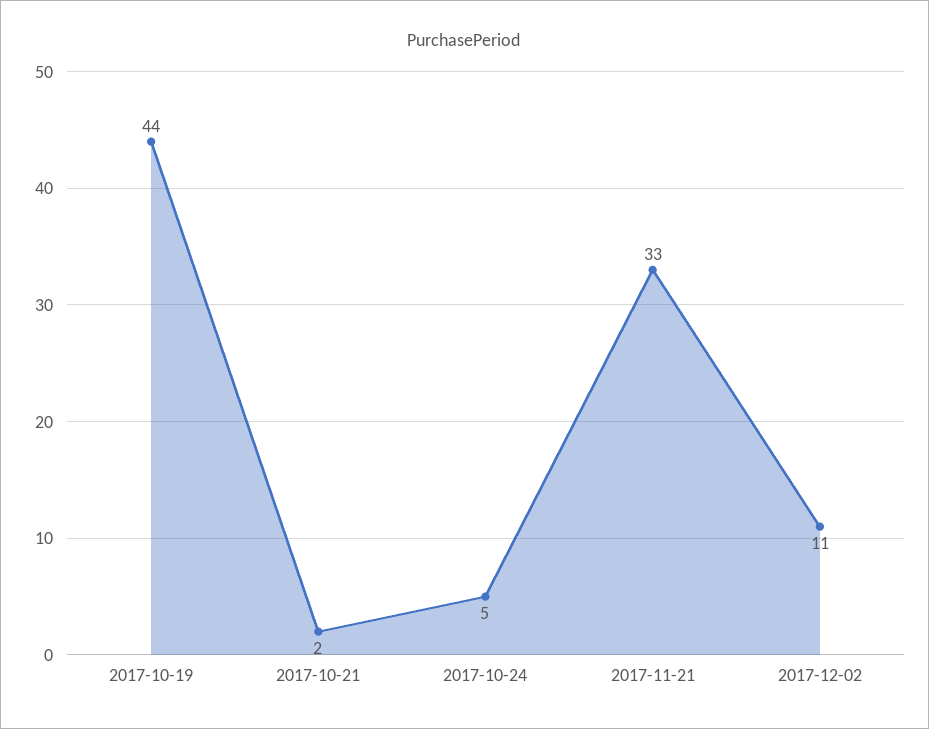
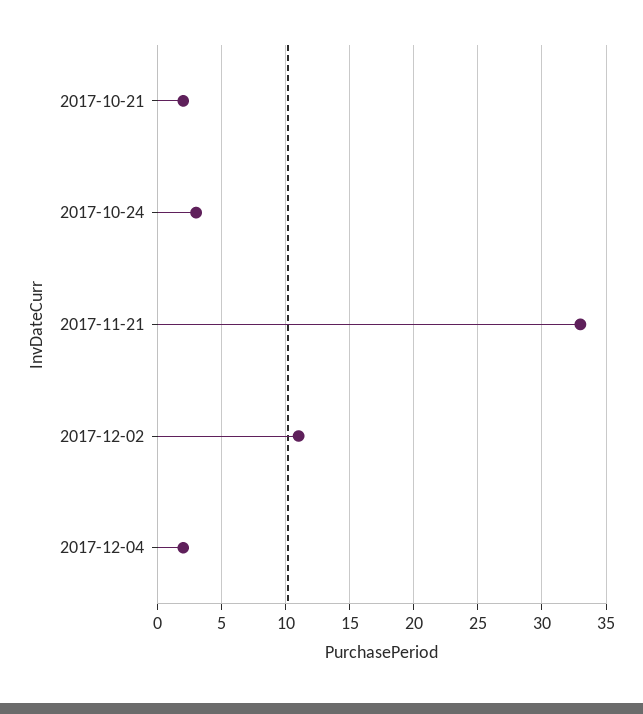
2017-10-19: 44 -> none
2017-10-24: 5 -> 3
2017-12-04: none -> 2

